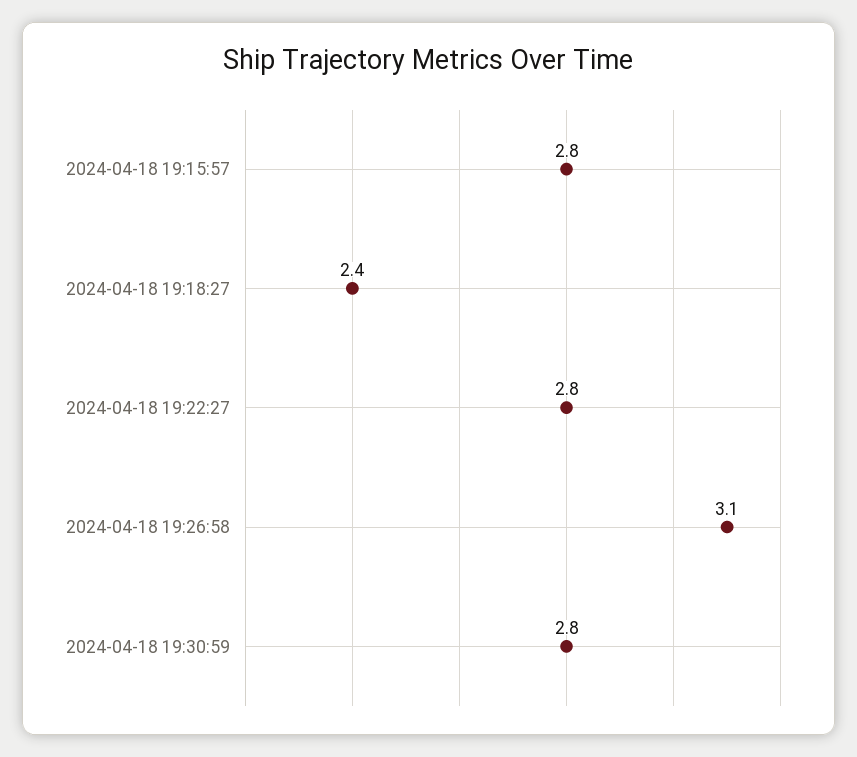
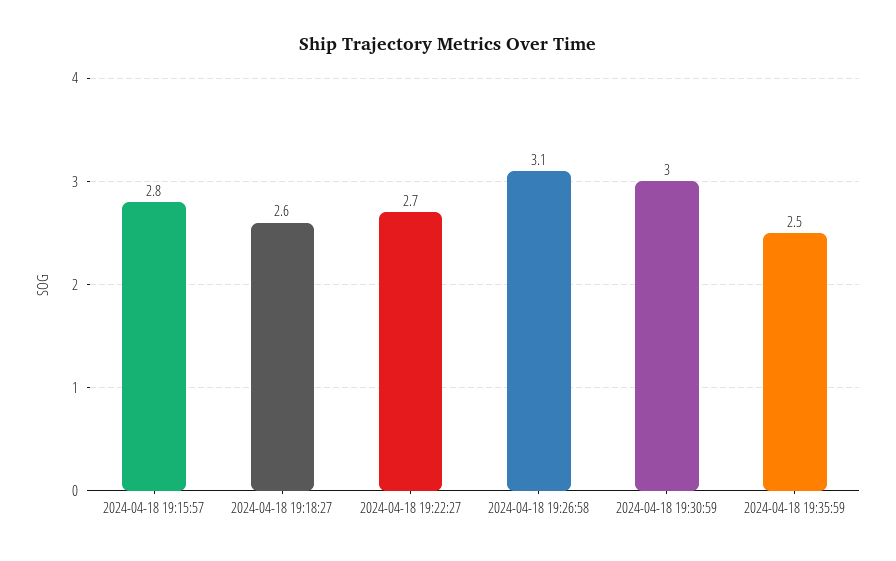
2024-04-18 19:18:27: 2.4 -> 2.6
2024-04-18 19:22:27: 2.8 -> 2.7
2024-04-18 19:30:59: 2.8 -> 3
2024-04-18 19:35:59: none -> 2.5

